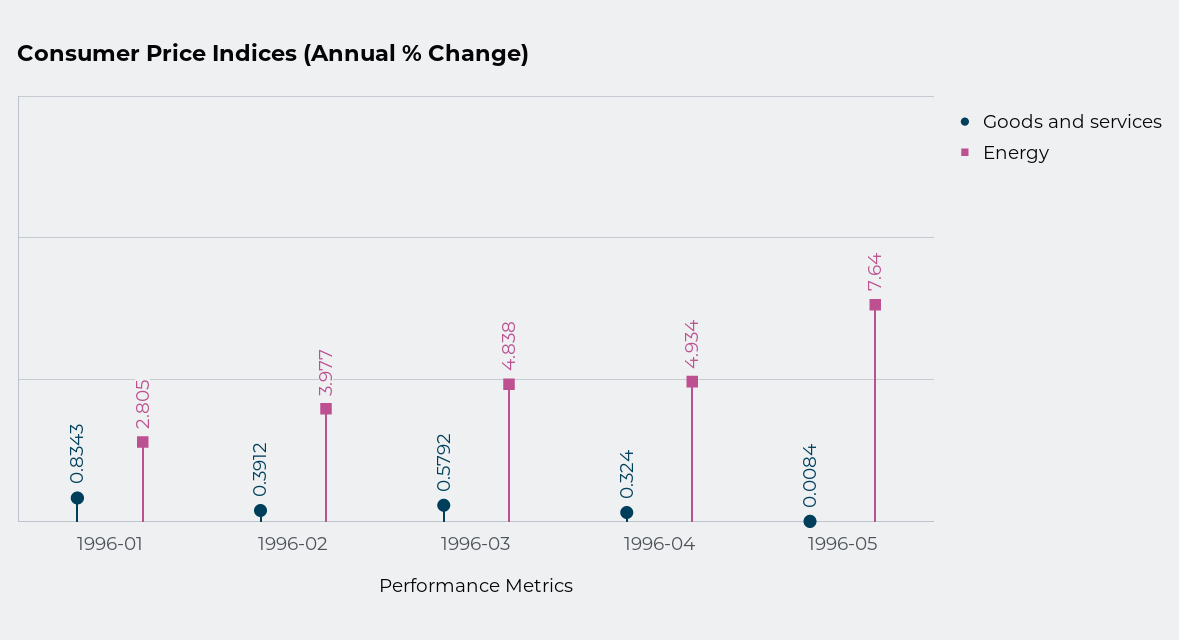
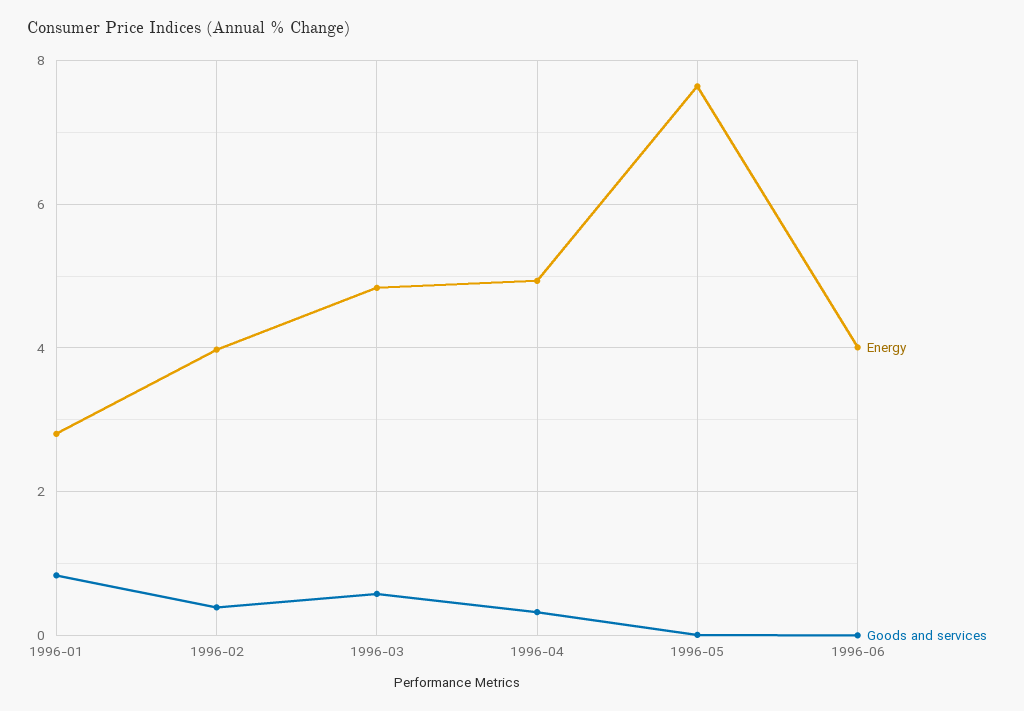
Energy, 1996-06: none -> 4
Goods and services, 1996-06: none -> 0

